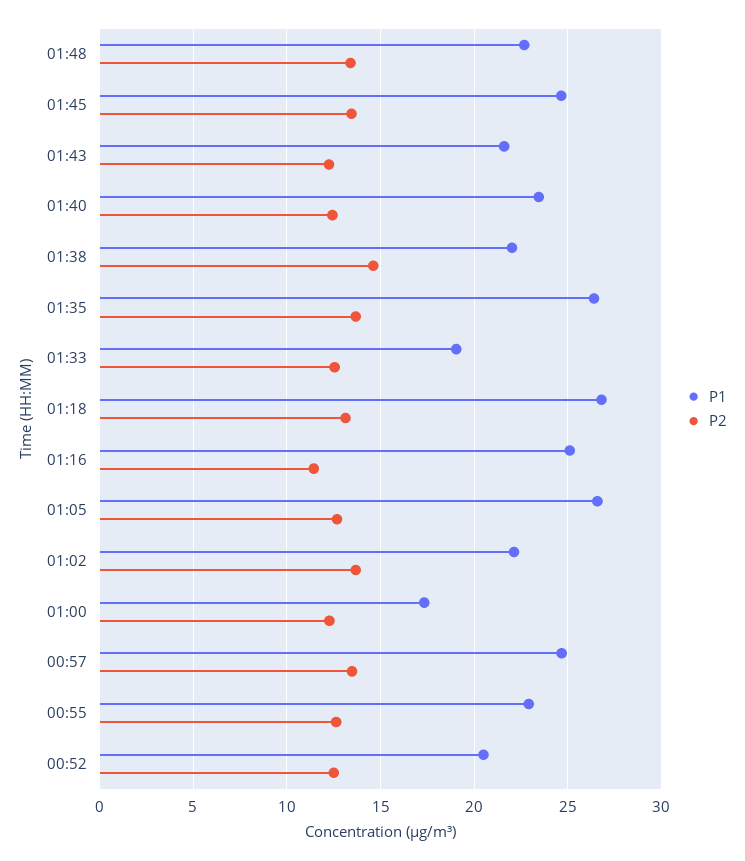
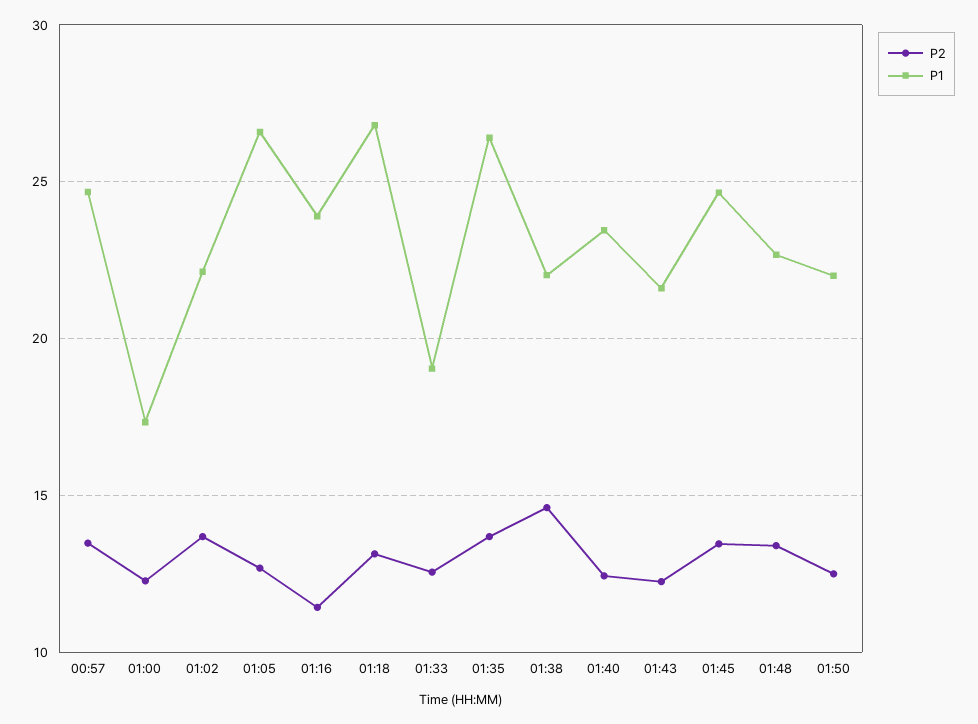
P1, 01:16: 25 -> 24
P1, 00:55: 23 -> none
P2, 00:55: 12.5 -> none
P1, 00:52: 20.5 -> none
P2, 00:52: 12.5 -> none
P2, 01:50: none -> 12.5
P1, 01:50: none -> 22

